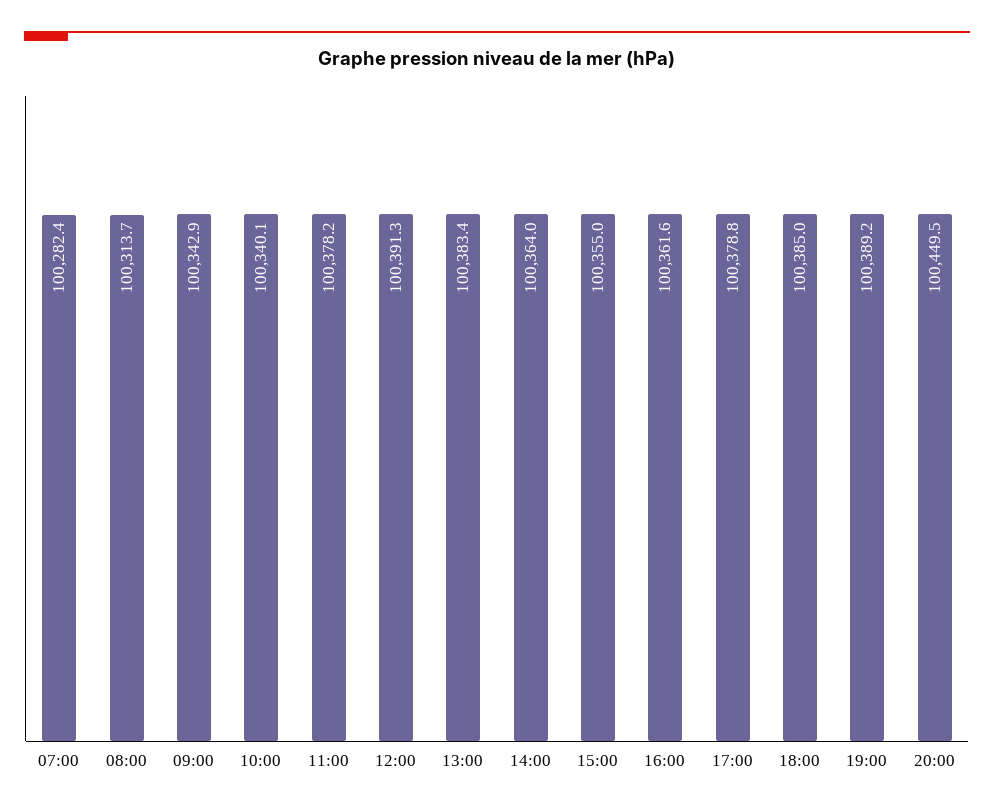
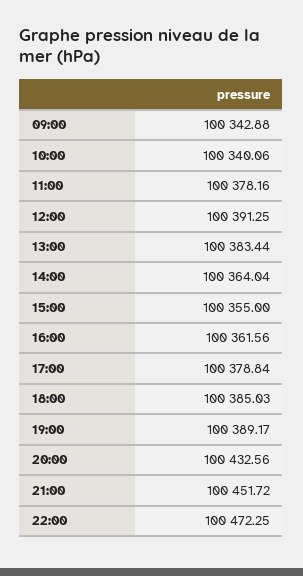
07:00: 100282.4 -> none
08:00: 100313.7 -> none
20:00: 100449.5 -> 100432.56
21:00: none -> 100451.72
22:00: none -> 100472.25

